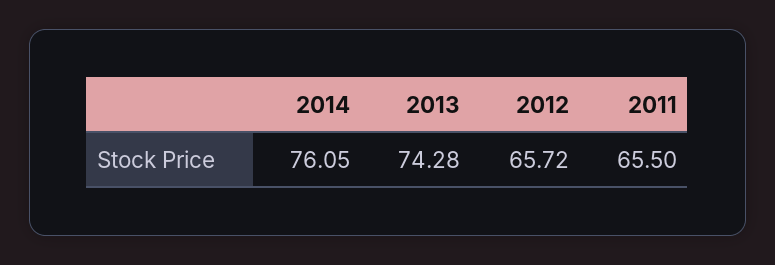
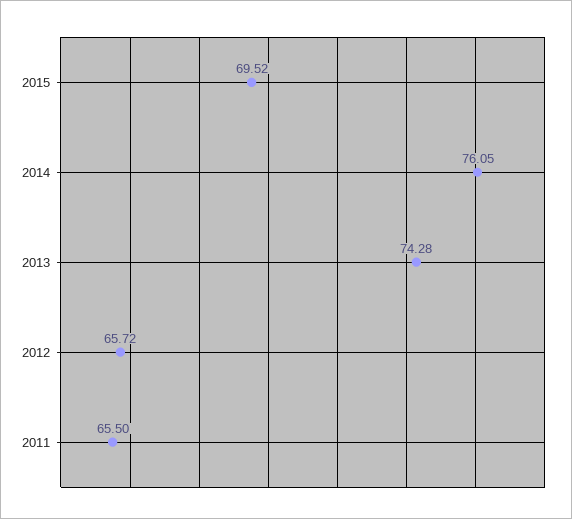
2015: none -> 69.52

